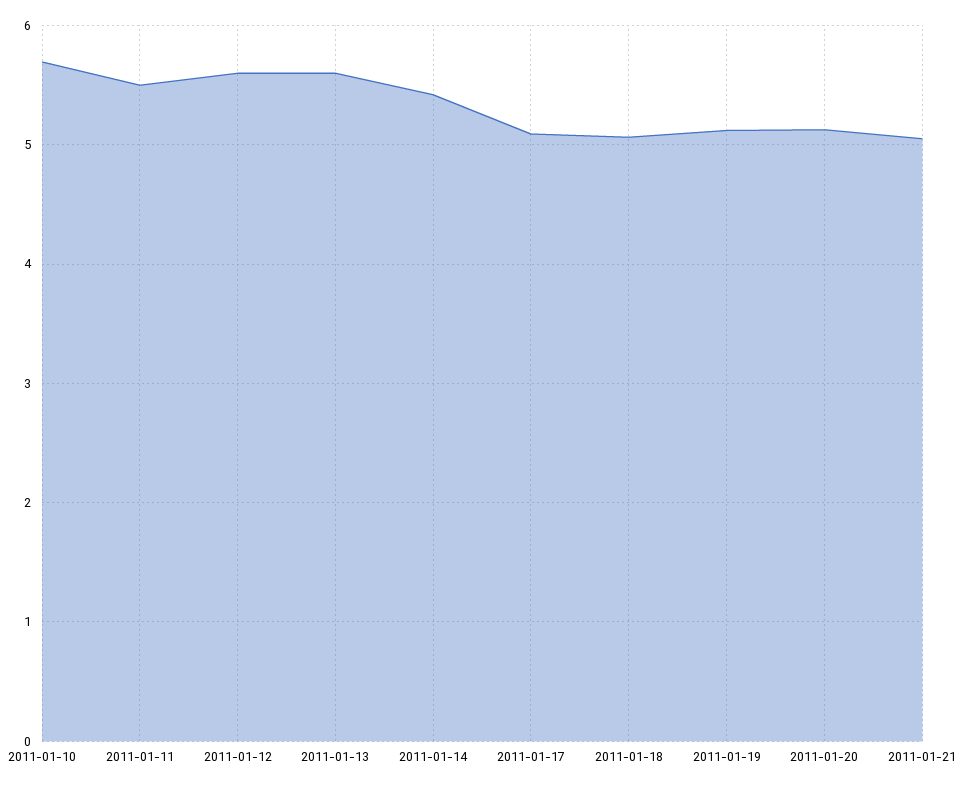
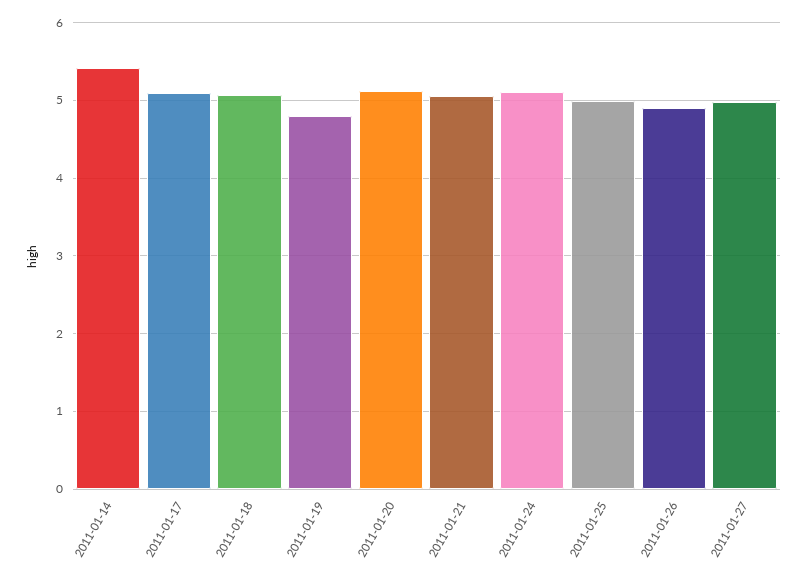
2011-01-10: 5.7 -> none
2011-01-11: 5.5 -> none
2011-01-12: 5.6 -> none
2011-01-13: 5.6 -> none
2011-01-19: 5.1 -> 4.8
2011-01-24: none -> 5.1
2011-01-25: none -> 5
2011-01-26: none -> 4.9
2011-01-27: none -> 5

